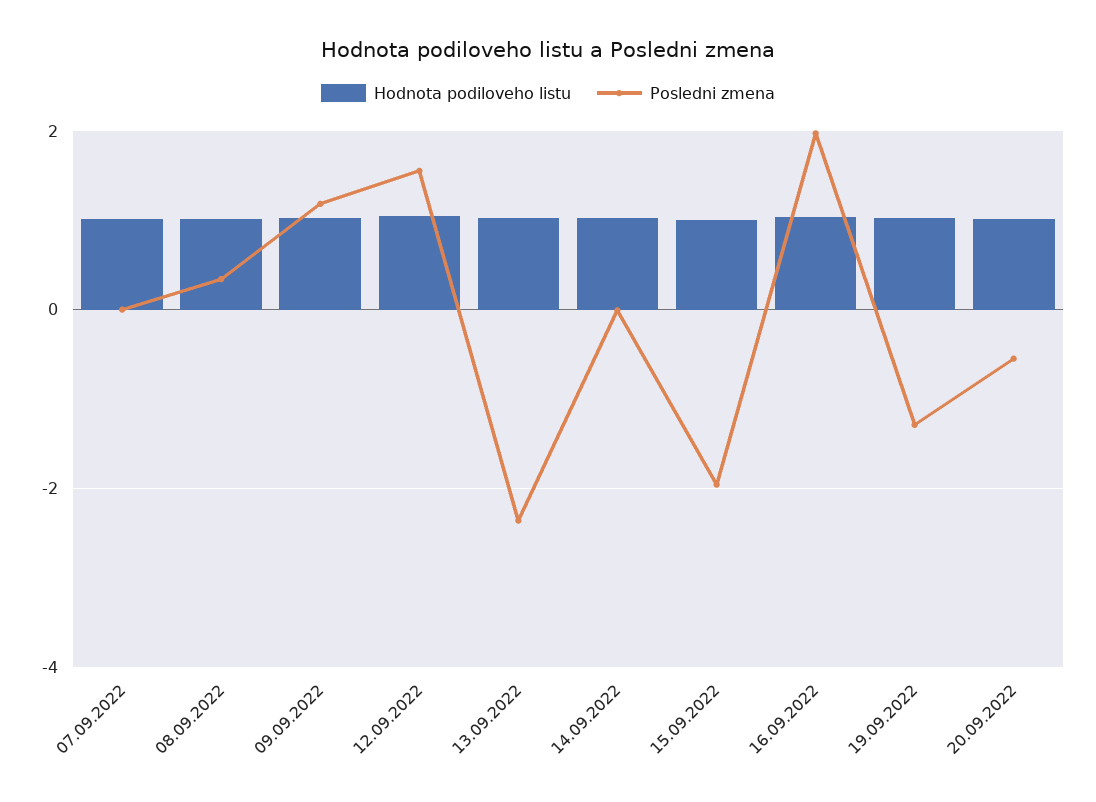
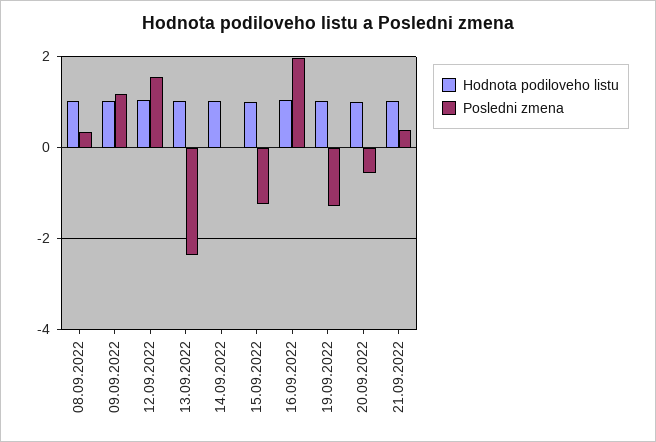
Hodnota podiloveho listu, 07.09.2022: 1 -> none
Posledni zmena, 07.09.2022: 0 -> none
Posledni zmena, 15.09.2022: -2 -> -1.2
Hodnota podiloveho listu, 21.09.2022: none -> 1
Posledni zmena, 21.09.2022: none -> 0.4

